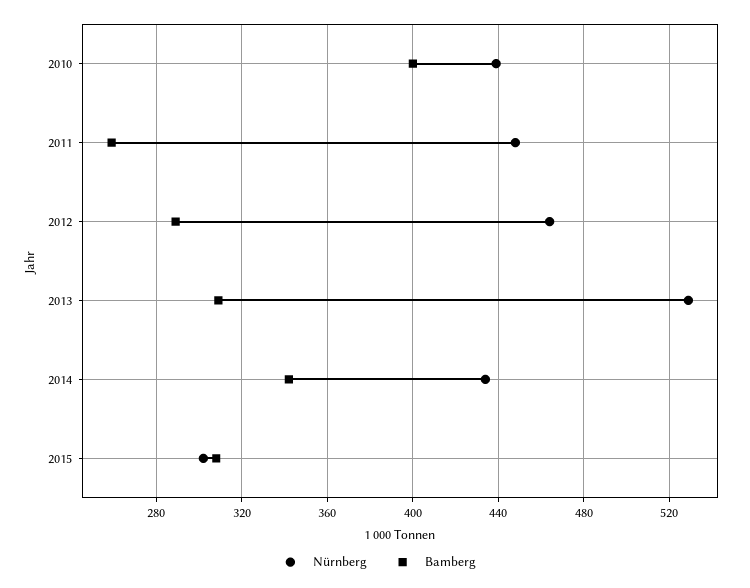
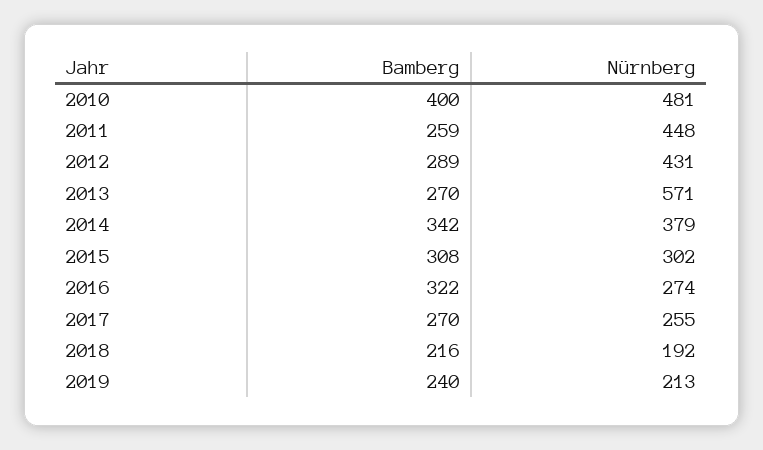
Nürnberg, 2010: 440 -> 481
Nürnberg, 2012: 465 -> 431
Nürnberg, 2013: 530 -> 571
Bamberg, 2013: 310 -> 270
Nürnberg, 2014: 435 -> 379
Bamberg, 2016: none -> 322
Nürnberg, 2016: none -> 274
Bamberg, 2017: none -> 270
Nürnberg, 2017: none -> 255
Bamberg, 2018: none -> 216
Nürnberg, 2018: none -> 192
Bamberg, 2019: none -> 240
Nürnberg, 2019: none -> 213

